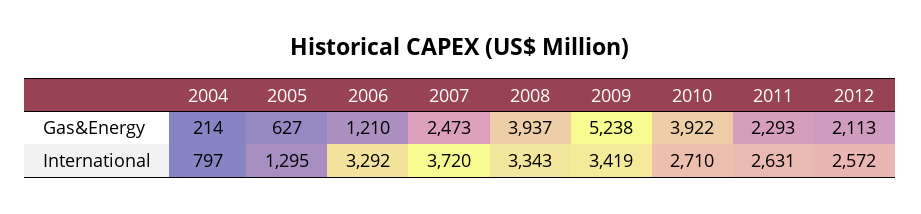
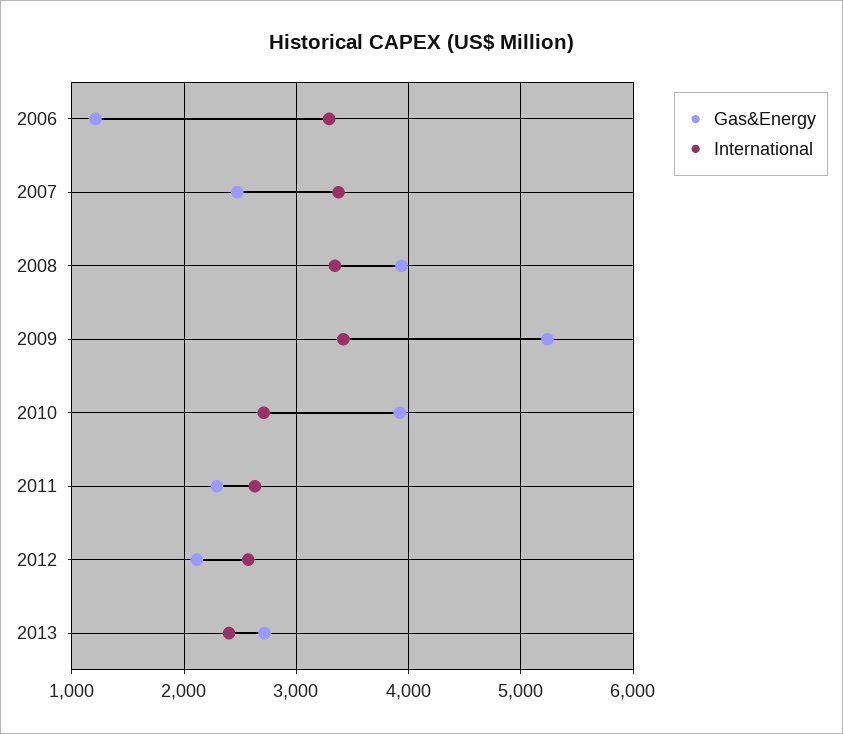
Gas&Energy, 2004: 214 -> none
Gas&Energy, 2005: 627 -> none
International, 2004: 797 -> none
International, 2005: 1295 -> none
International, 2007: 3720 -> 3400
Gas&Energy, 2013: none -> 2700
International, 2013: none -> 2400

